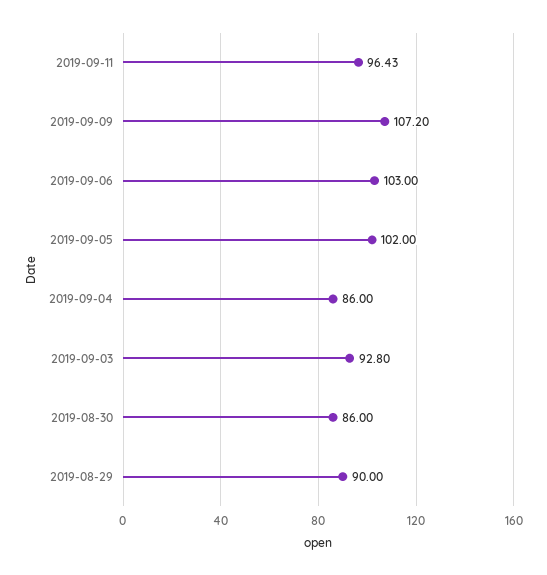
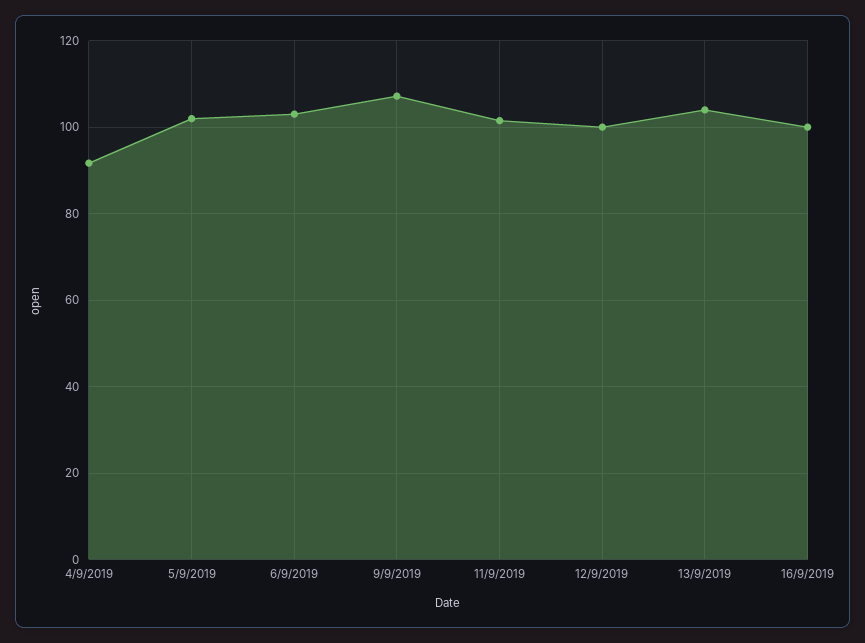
2019-09-11: 96.43 -> 102
2019-09-04: 86 -> 92
2019-09-03: 92.8 -> none
2019-08-30: 86 -> none
2019-08-29: 90 -> none
12/9/2019: none -> 100
13/9/2019: none -> 104
16/9/2019: none -> 100

